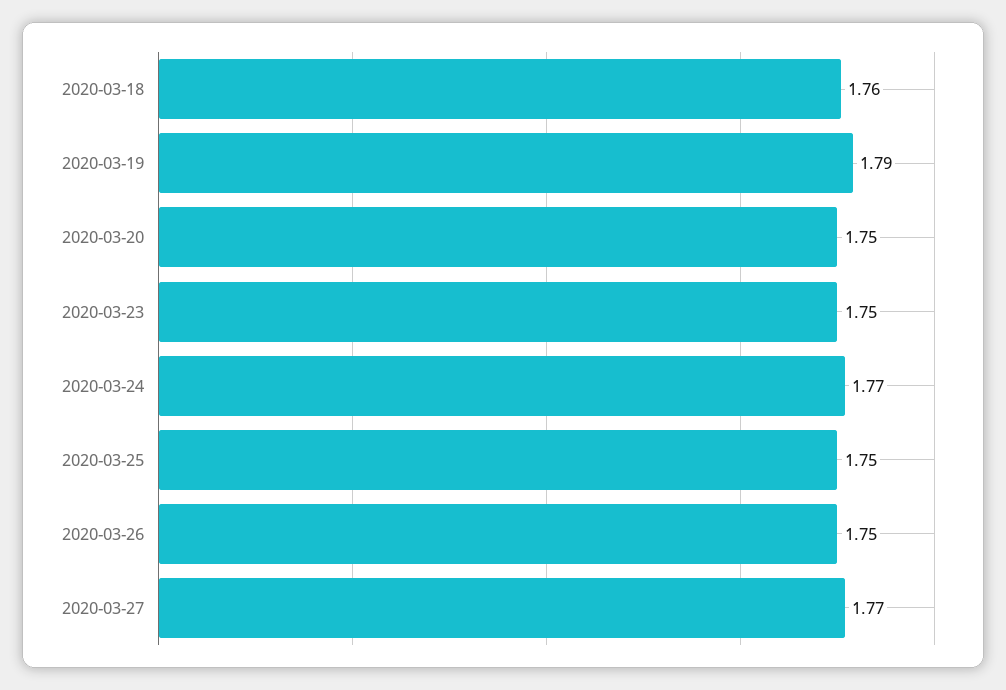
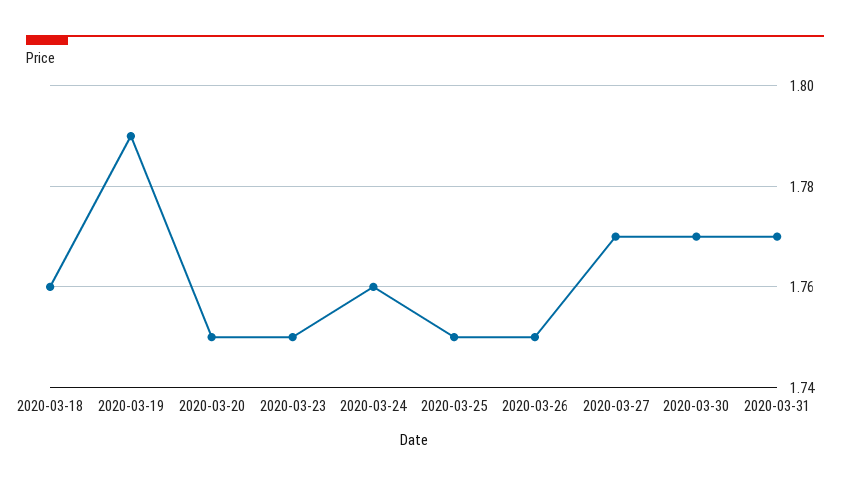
2020-03-24: 1.77 -> 1.76
2020-03-30: none -> 1.77
2020-03-31: none -> 1.77

